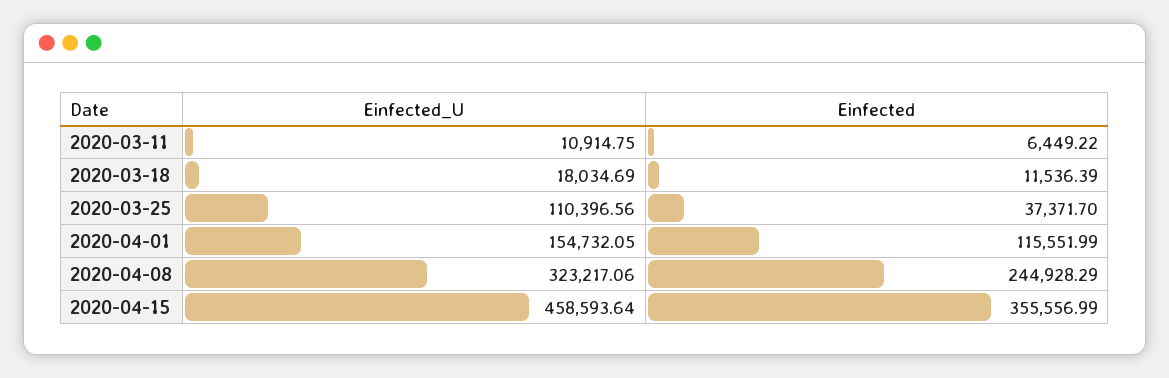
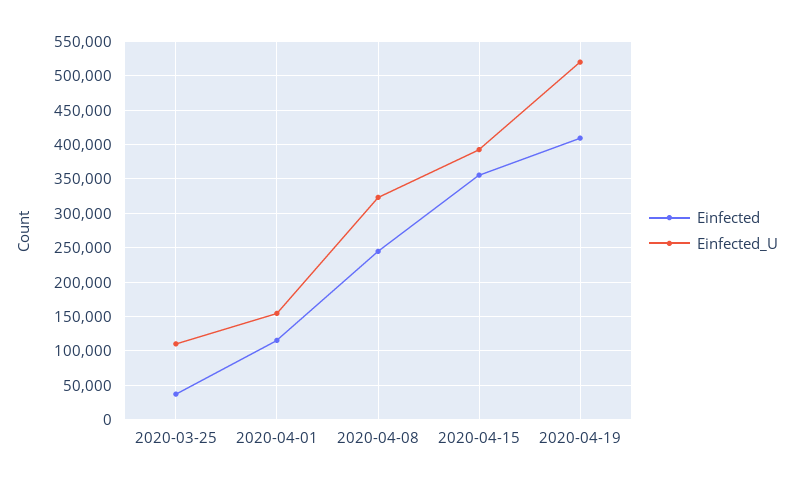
Einfected_U, 2020-03-11: 10914.75 -> none
Einfected, 2020-03-11: 6449.22 -> none
Einfected_U, 2020-03-18: 18034.69 -> none
Einfected, 2020-03-18: 11536.39 -> none
Einfected_U, 2020-04-15: 458593.64 -> 390000
Einfected, 2020-04-19: none -> 410000
Einfected_U, 2020-04-19: none -> 520000

